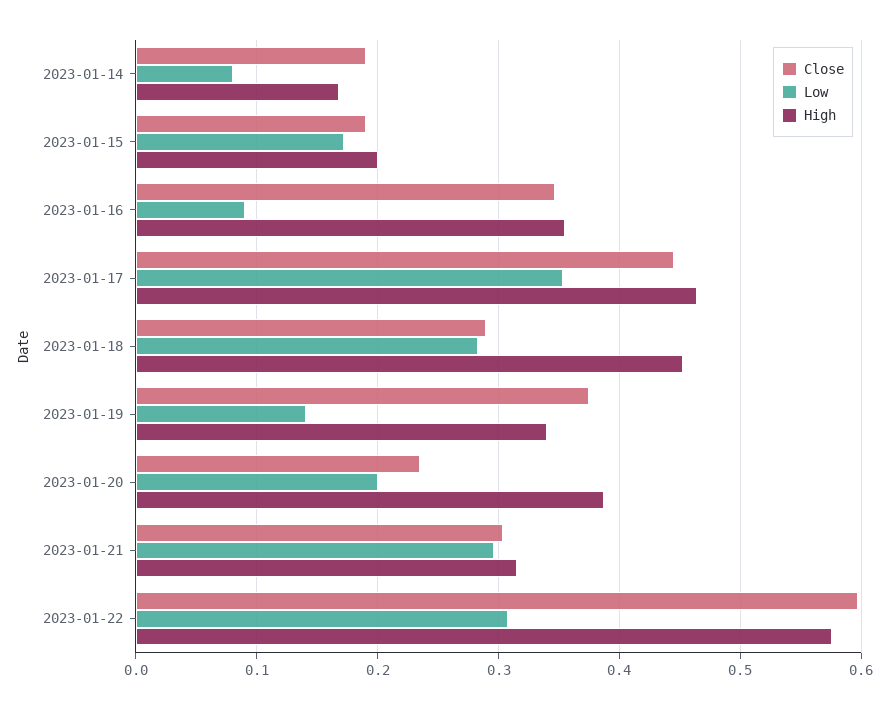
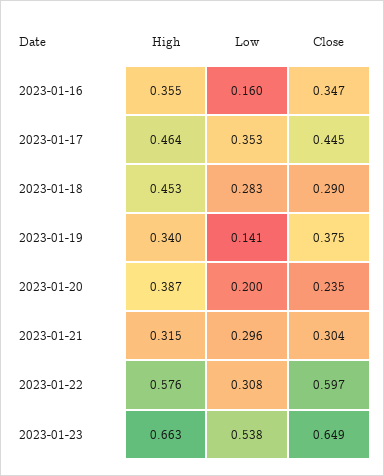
Close, 2023-01-14: 0.19 -> none
Low, 2023-01-14: 0.08 -> none
High, 2023-01-14: 0.17 -> none
Close, 2023-01-15: 0.19 -> none
Low, 2023-01-15: 0.17 -> none
High, 2023-01-15: 0.2 -> none
Low, 2023-01-16: 0.09 -> 0.16
High, 2023-01-23: none -> 0.663
Low, 2023-01-23: none -> 0.538
Close, 2023-01-23: none -> 0.649

